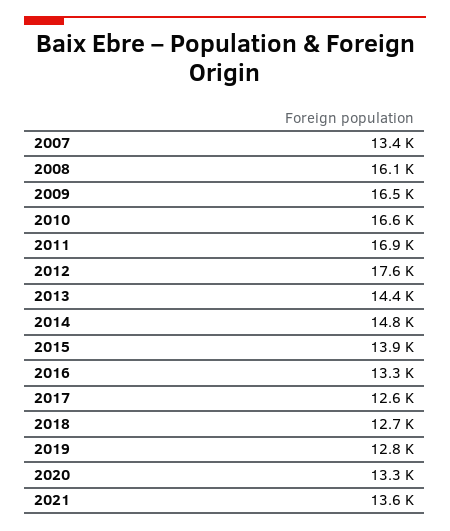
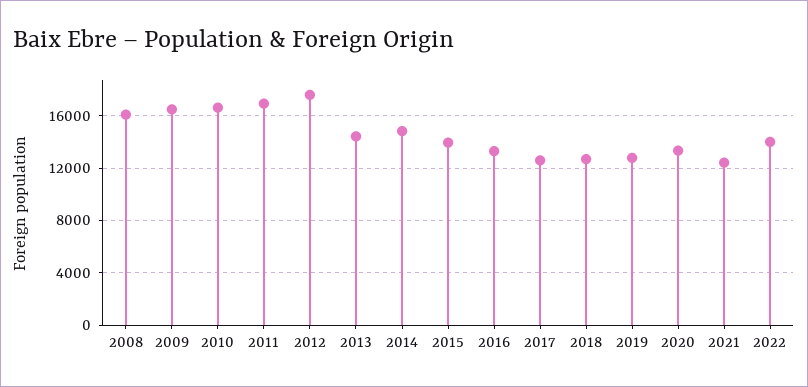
2007: 13400 -> none
2021: 13600 -> 12500
2022: none -> 14000

